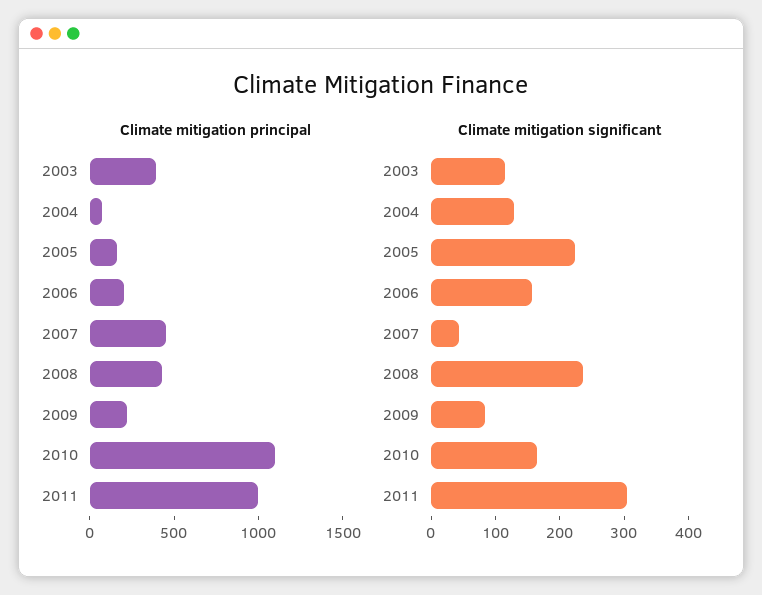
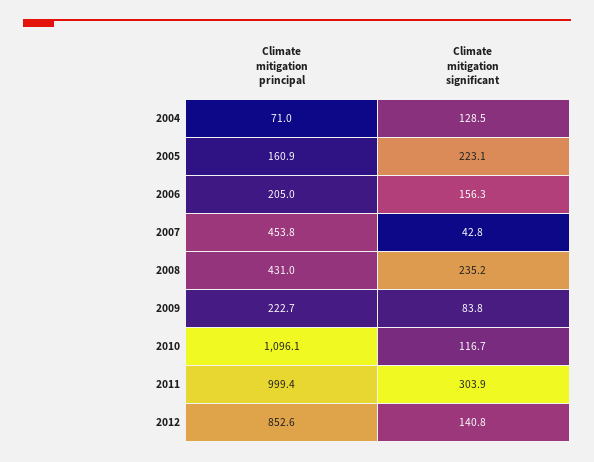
Climate mitigation principal, 2003: 400 -> none
Climate mitigation significant, 2003: 120 -> none
Climate mitigation significant, 2010: 160 -> 116.7
Climate mitigation principal, 2012: none -> 852.6
Climate mitigation significant, 2012: none -> 140.8

